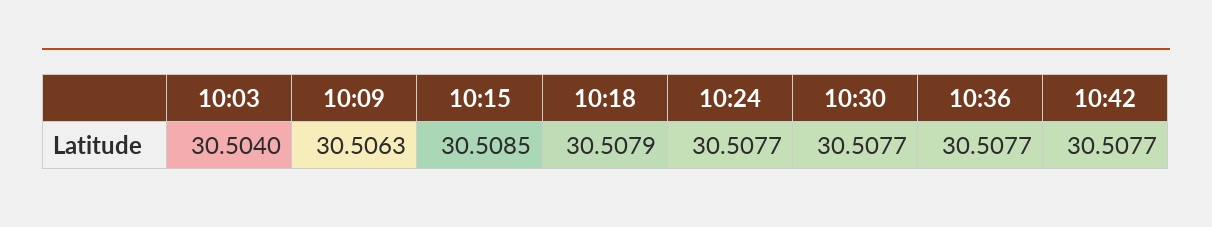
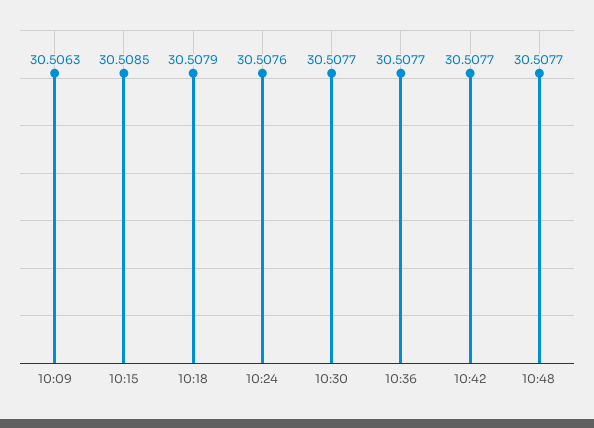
10:03: 30.504 -> none
10:24: 30.5077 -> 30.5076
10:48: none -> 30.5077

